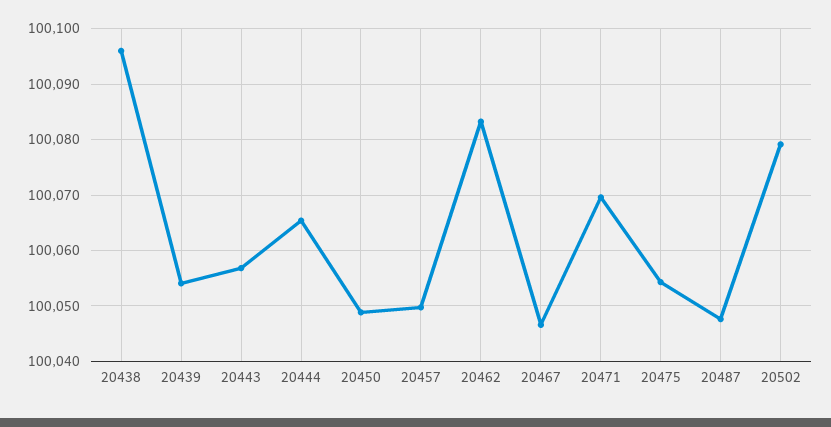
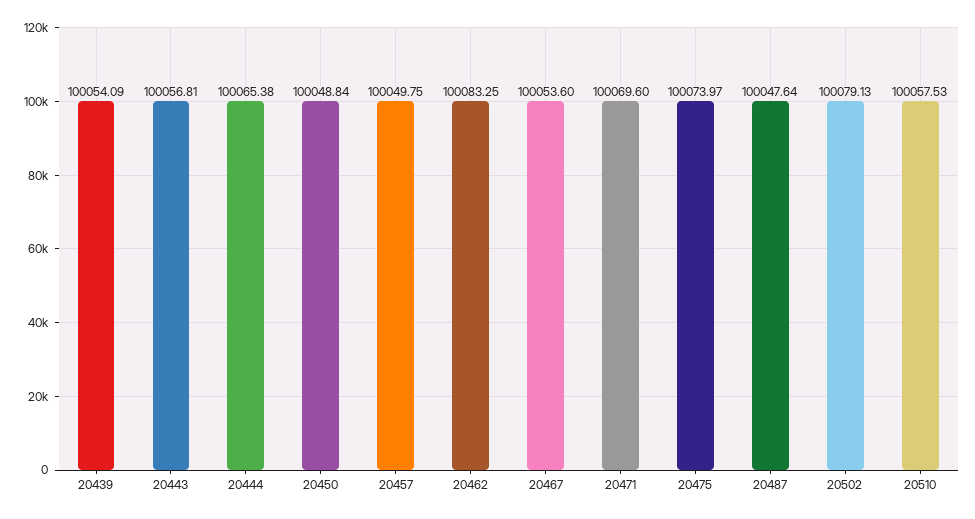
20438: 100096 -> none
20467: 100046 -> 100053.6
20475: 100054 -> 100073.97
20510: none -> 100057.53

